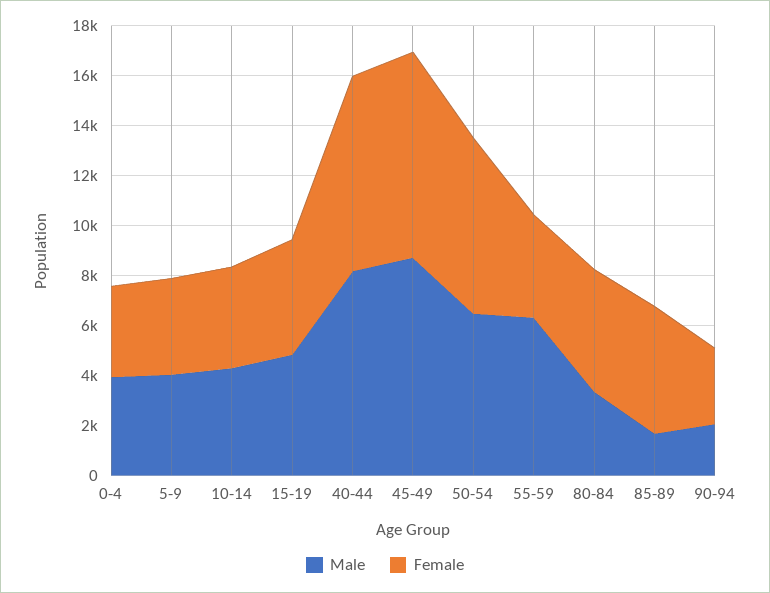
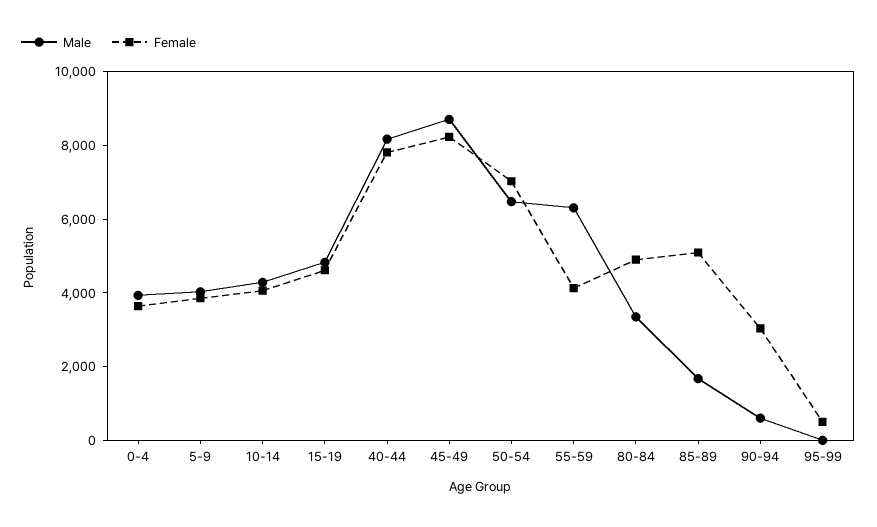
Male, 90-94: 2000 -> 500
Male, 95-99: none -> 0
Female, 95-99: none -> 500

